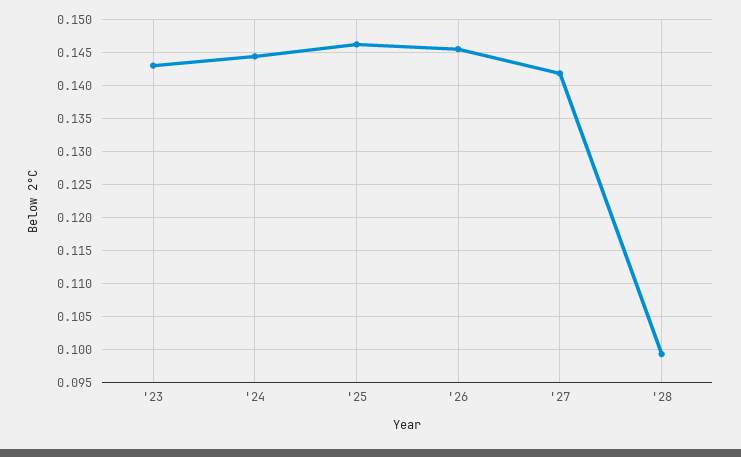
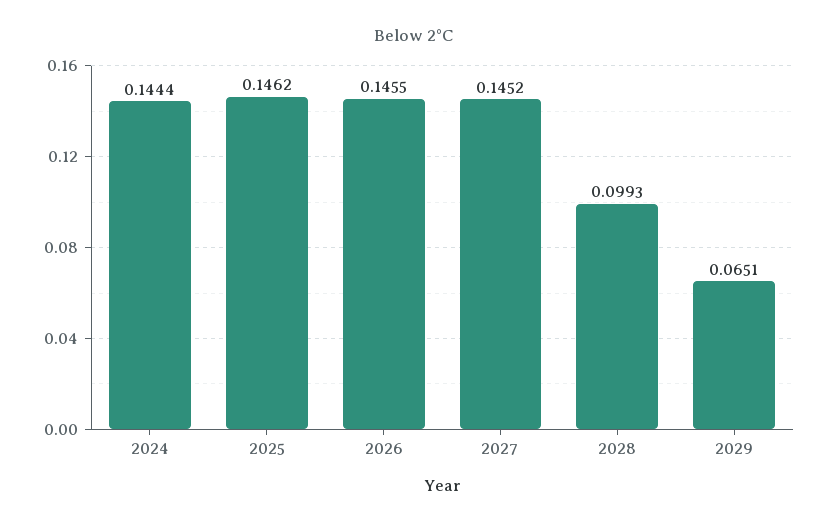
'23: 0.143 -> none
'27: 0.142 -> 0.1452
2029: none -> 0.0651

